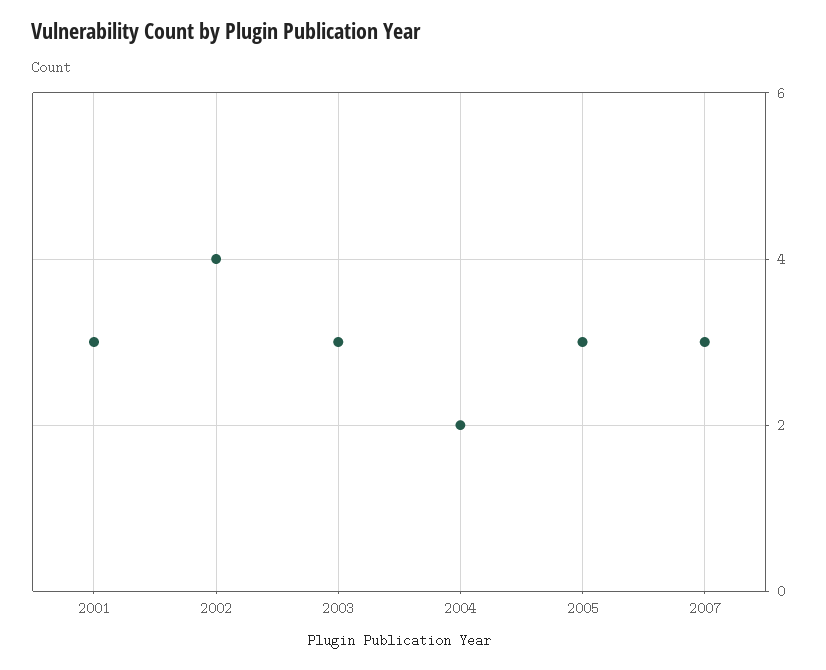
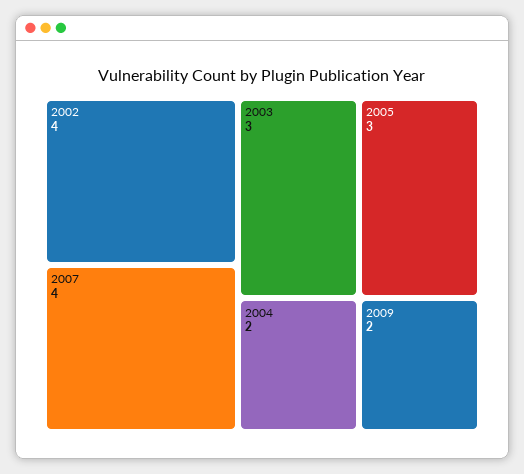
2001: 3 -> none
2007: 3 -> 4
2009: none -> 2

